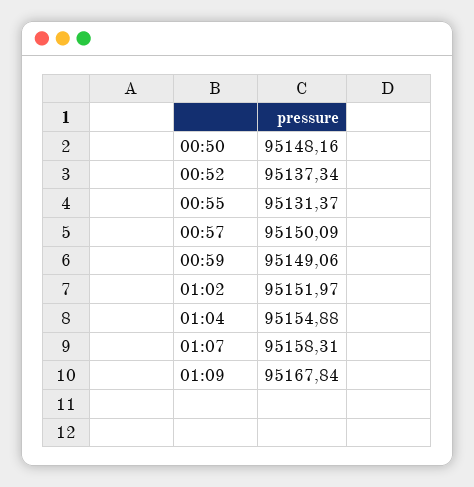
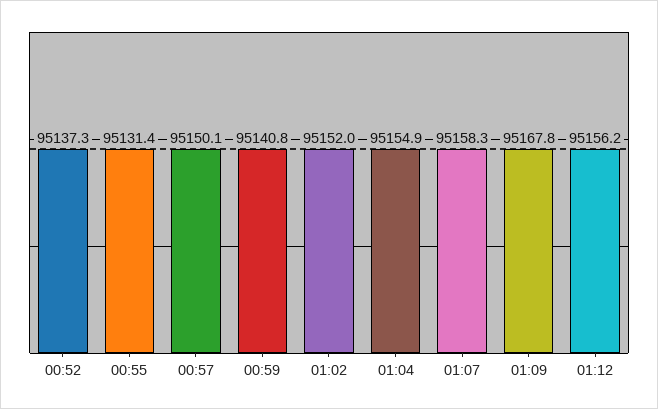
00:50: 95148.16 -> none
00:59: 95149.06 -> 95140.8
01:12: none -> 95156.2

